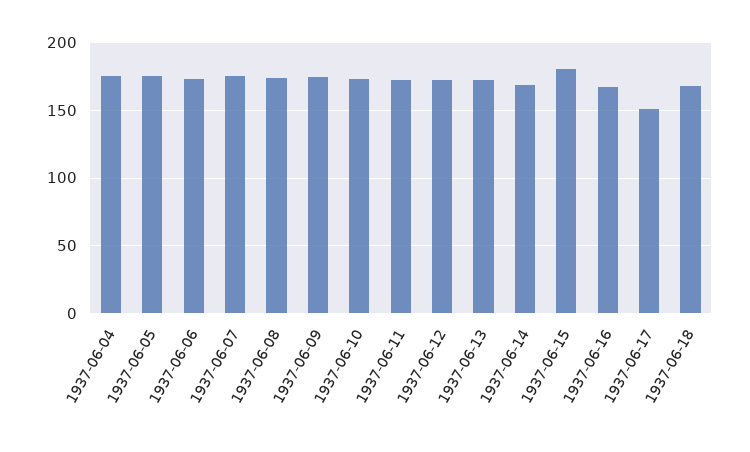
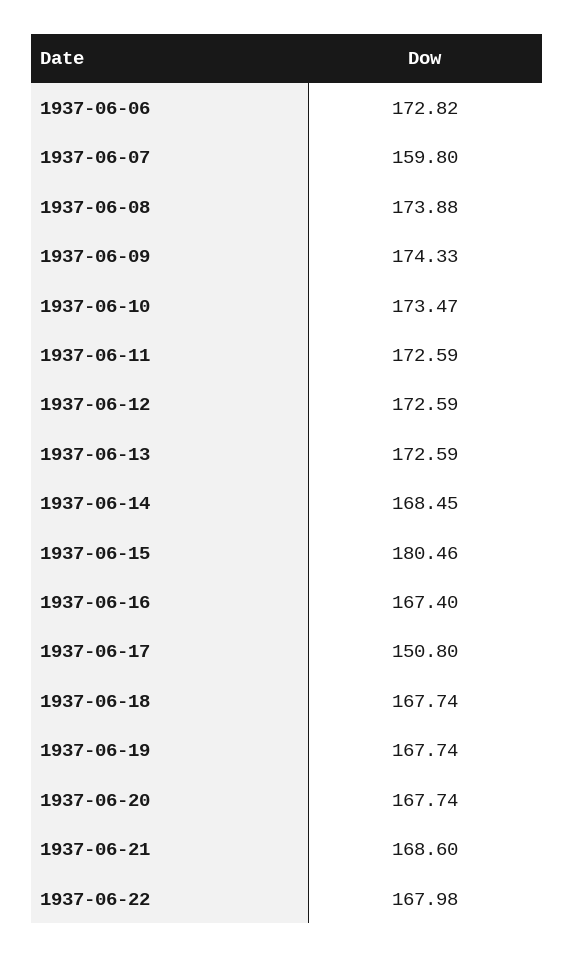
1937-06-04: 175 -> none
1937-06-05: 175 -> none
1937-06-07: 175 -> 159.8
1937-06-19: none -> 167.74
1937-06-20: none -> 167.74
1937-06-21: none -> 168.6
1937-06-22: none -> 167.98

